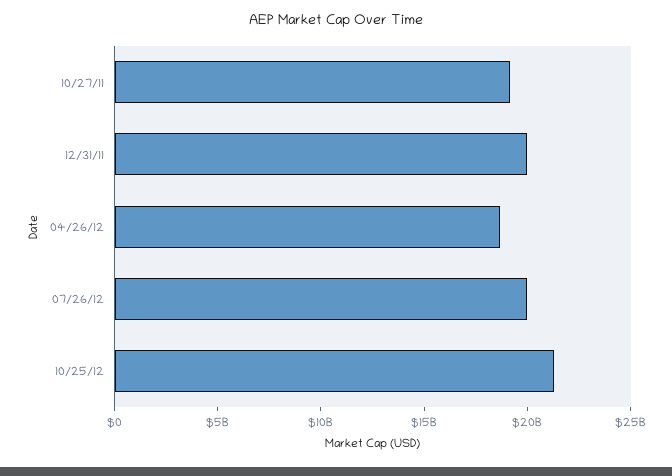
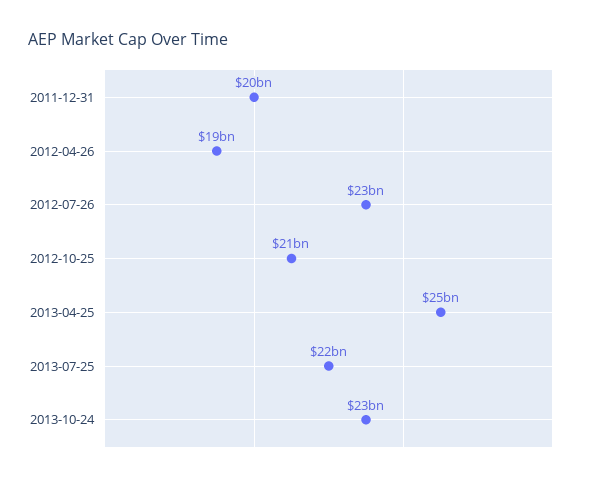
10/27/11: 19000000000 -> none
07/26/12: 20000000000 -> 23000000000
2013-04-25: none -> 25000000000
2013-07-25: none -> 22000000000
2013-10-24: none -> 23000000000

